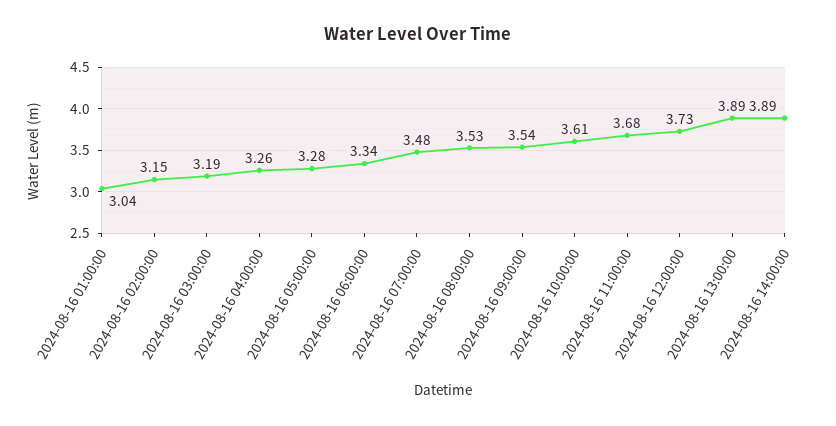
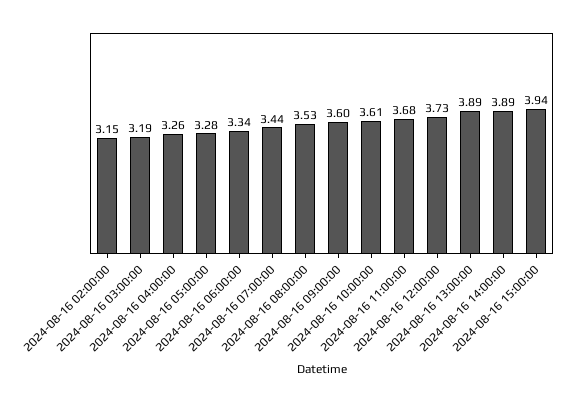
2024-08-16 01:00:00: 3.04 -> none
2024-08-16 07:00:00: 3.48 -> 3.44
2024-08-16 09:00:00: 3.54 -> 3.6
2024-08-16 15:00:00: none -> 3.94

